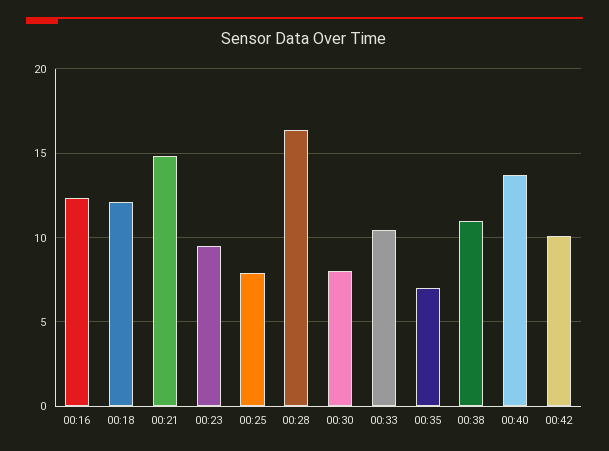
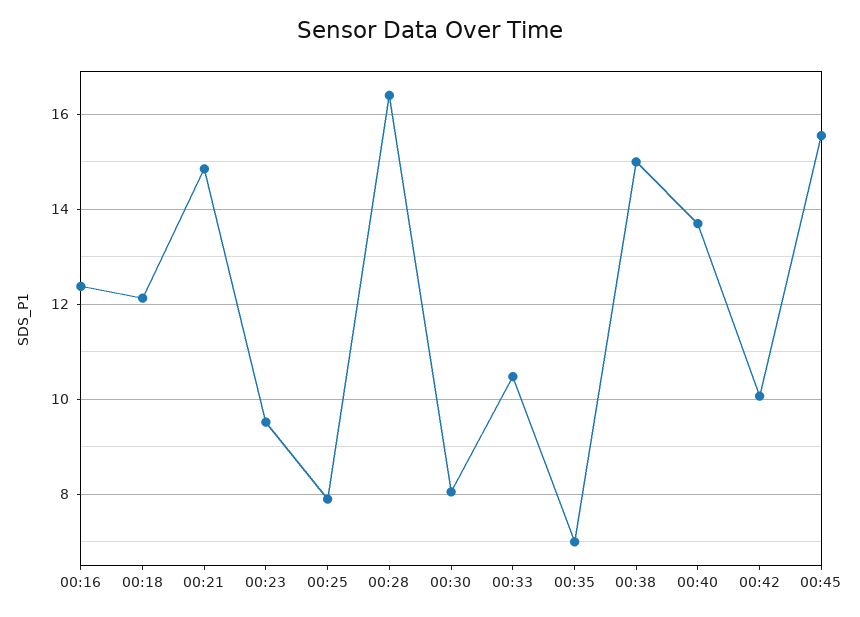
00:38: 11 -> 15
00:45: none -> 15.6

